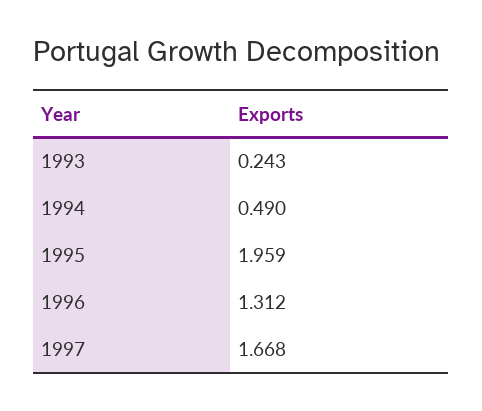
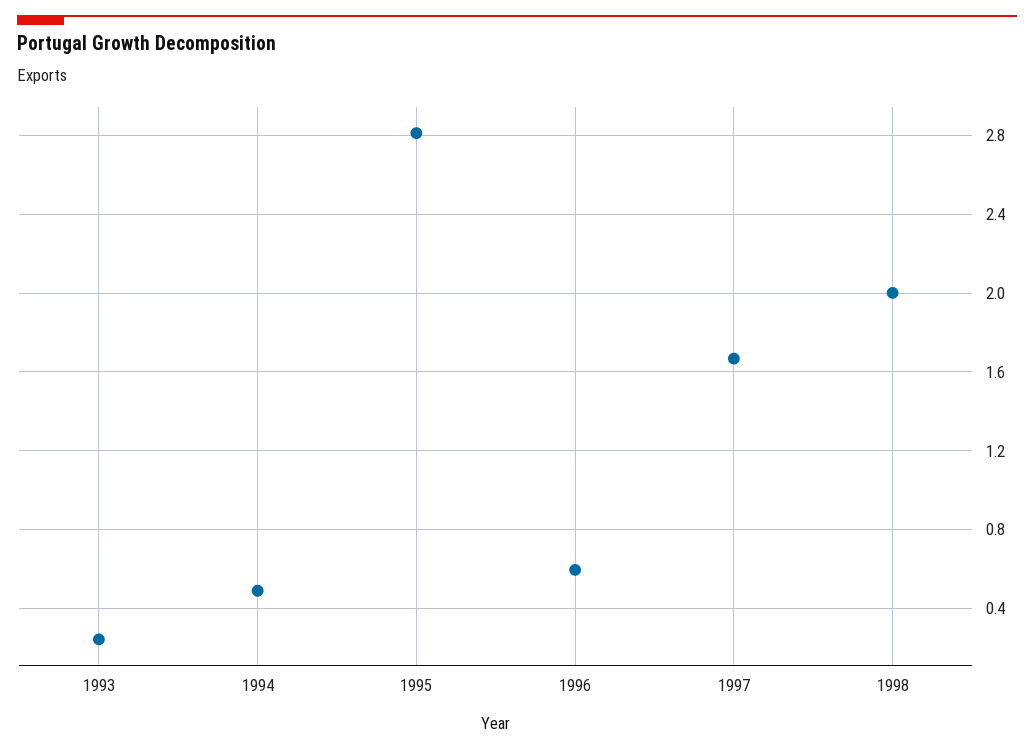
1995: 1.959 -> 2.8
1996: 1.312 -> 0.6
1998: none -> 2

